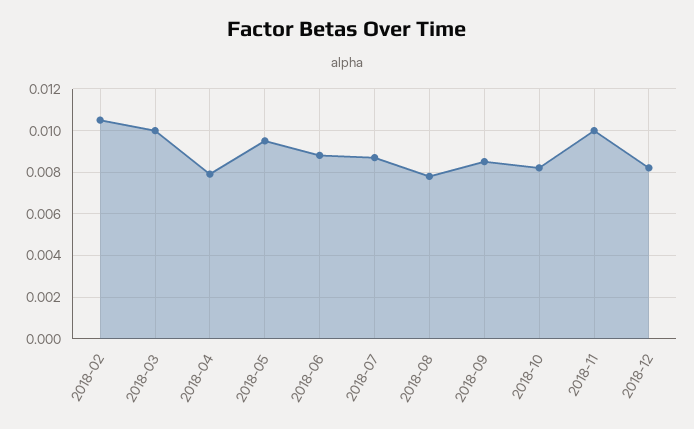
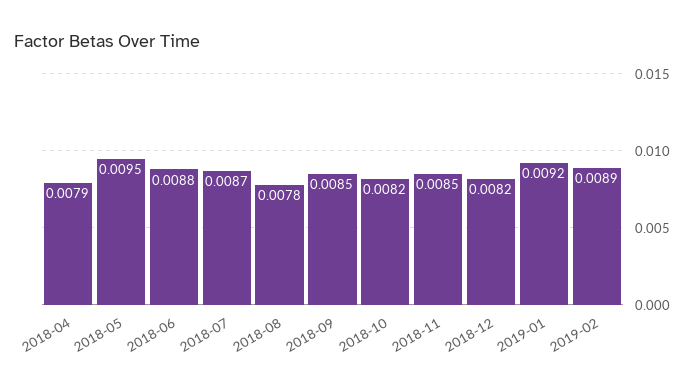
2018-02: 0.0105 -> none
2018-03: 0.01 -> none
2018-11: 0.01 -> 0.0085
2019-01: none -> 0.0092
2019-02: none -> 0.0089

